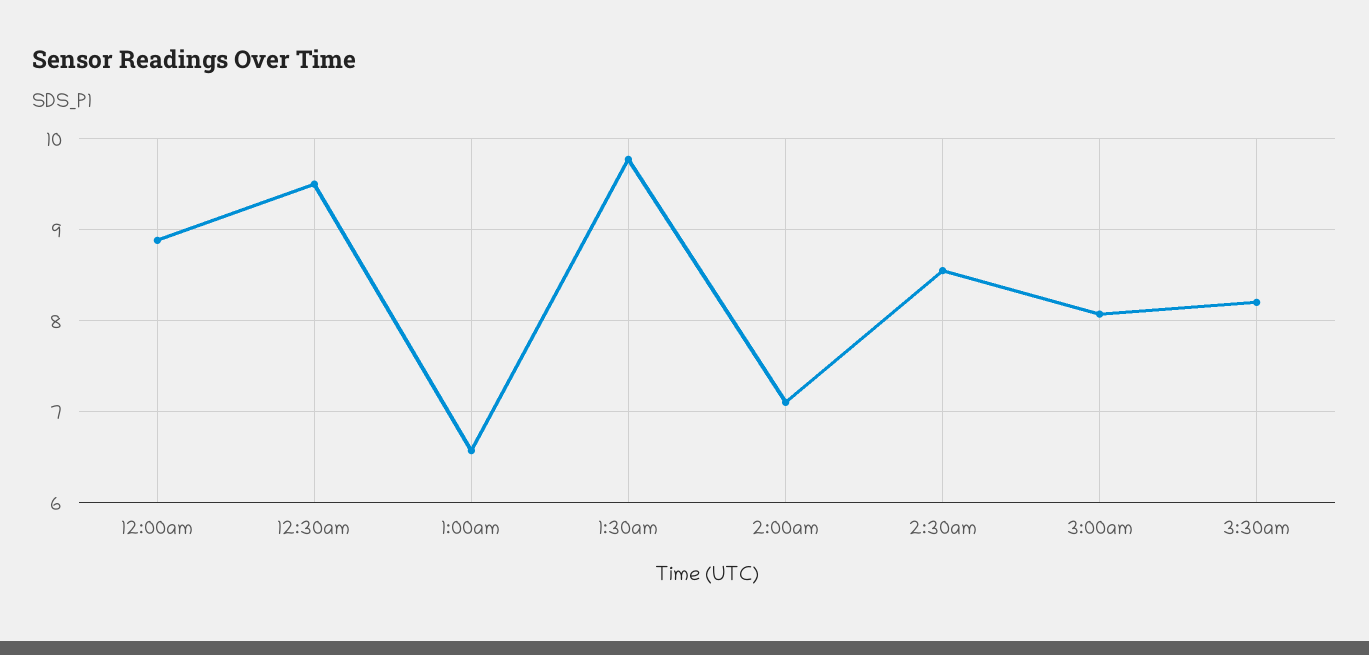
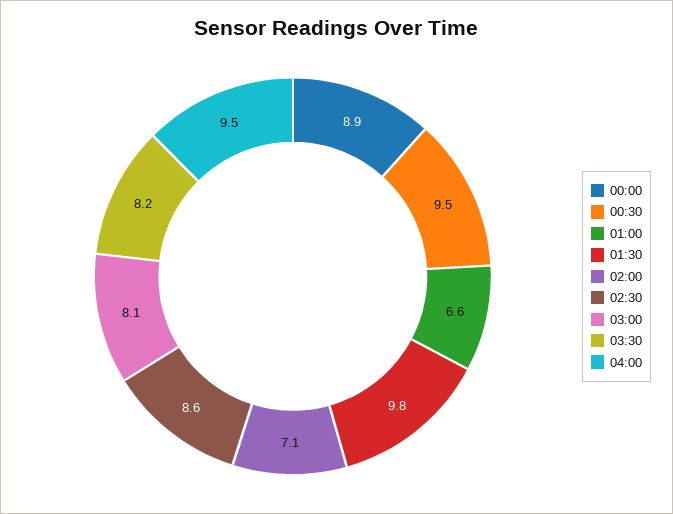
04:00: none -> 9.5

